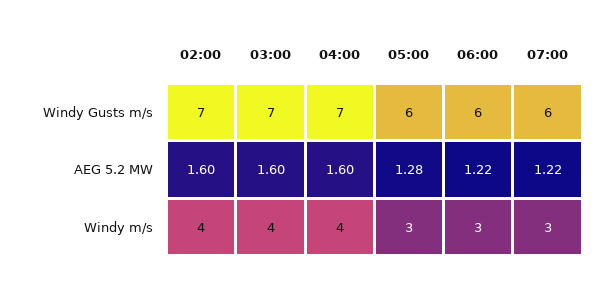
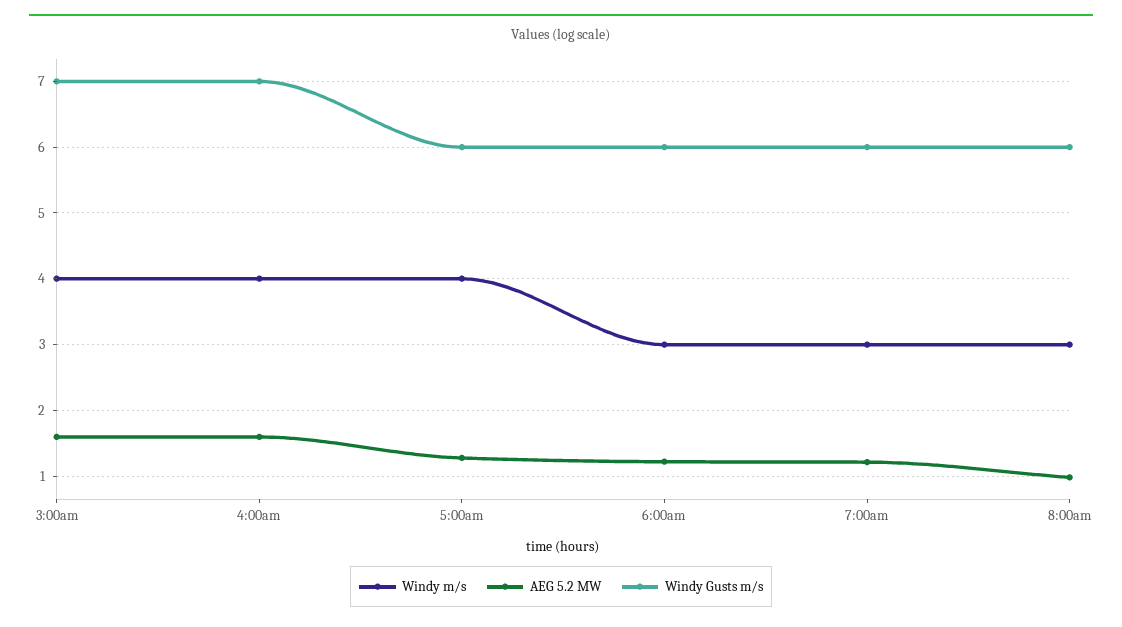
Windy Gusts m/s, 02:00: 7 -> none
AEG 5.2 MW, 02:00: 1.6 -> none
Windy m/s, 02:00: 4 -> none
Windy m/s, 05:00: 3 -> 4
Windy m/s, 8:00am: none -> 3
AEG 5.2 MW, 8:00am: none -> 1
Windy Gusts m/s, 8:00am: none -> 6

